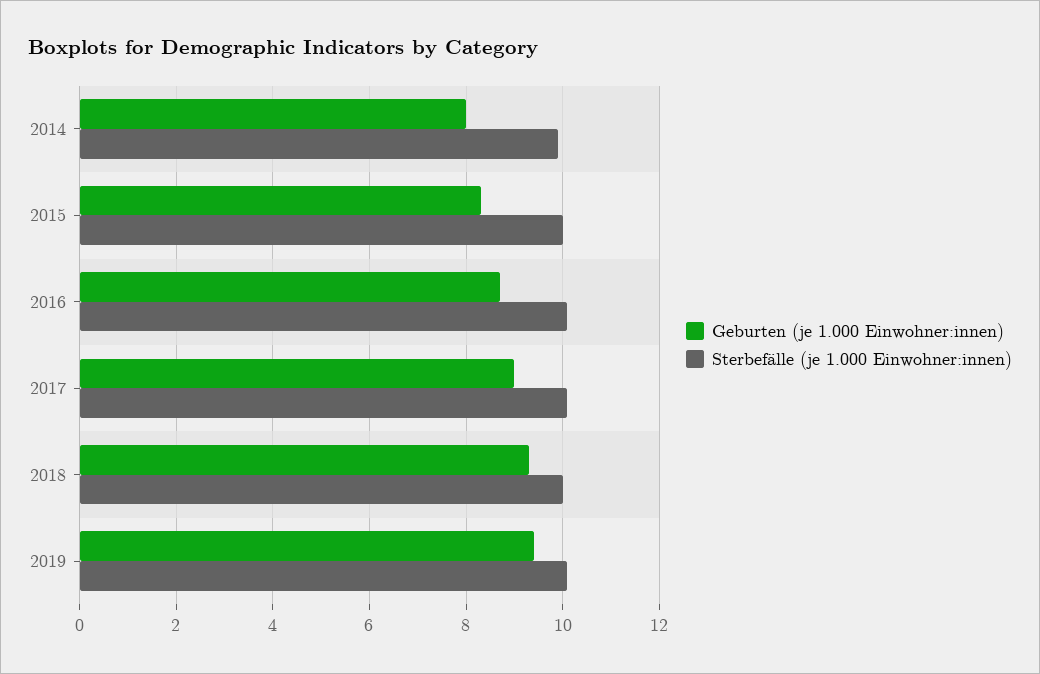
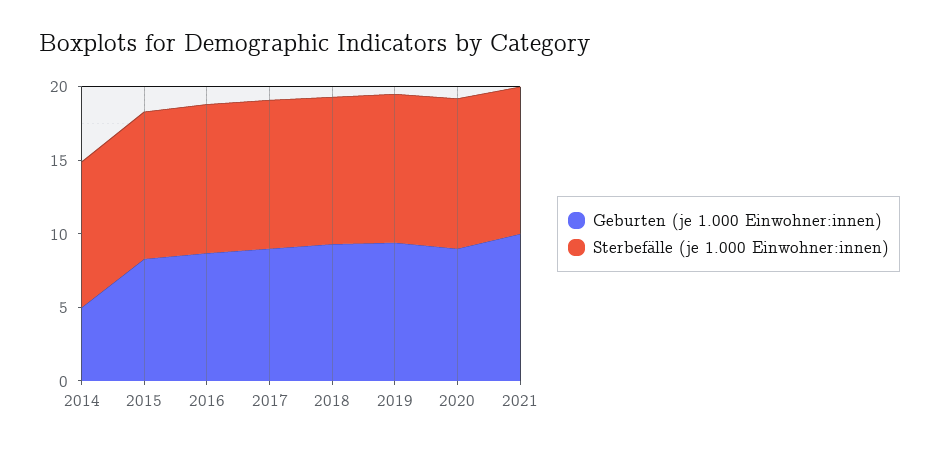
Geburten (je 1.000 Einwohner:innen), 2014: 8 -> 5
Geburten (je 1.000 Einwohner:innen), 2020: none -> 9
Sterbefälle (je 1.000 Einwohner:innen), 2020: none -> 10
Geburten (je 1.000 Einwohner:innen), 2021: none -> 10
Sterbefälle (je 1.000 Einwohner:innen), 2021: none -> 10

